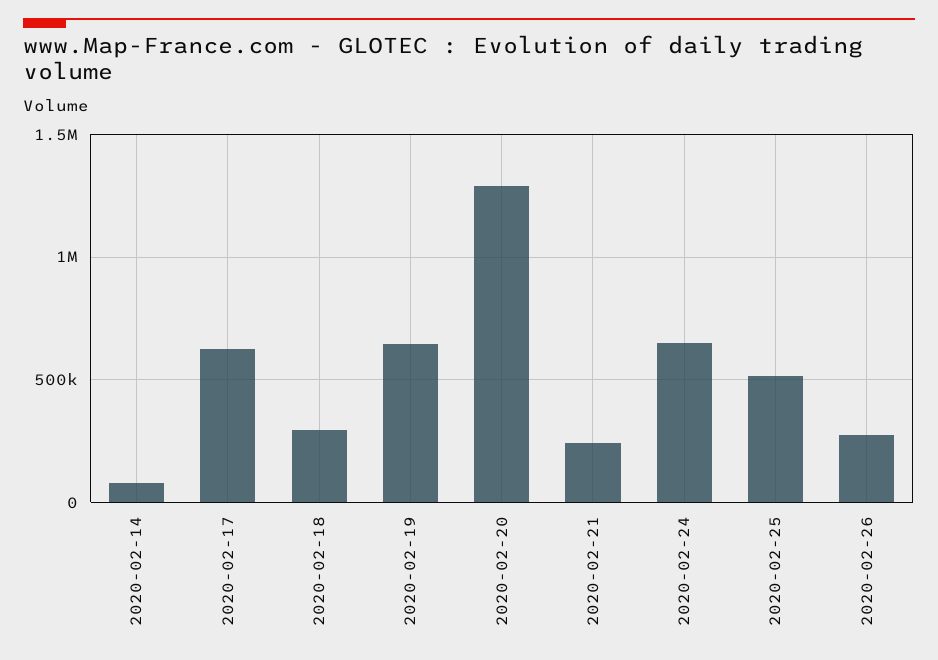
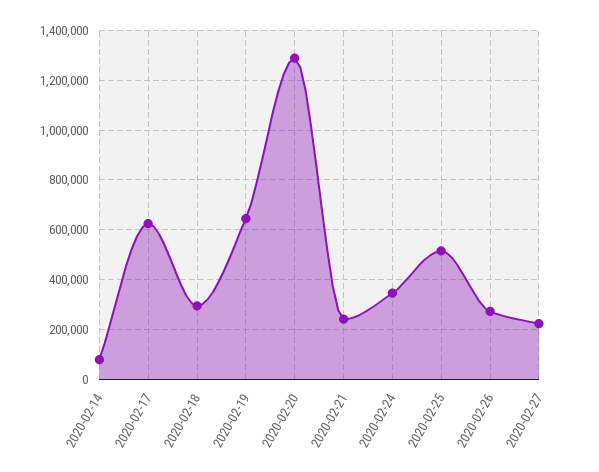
2020-02-24: 650000 -> 350000
2020-02-27: none -> 225000

